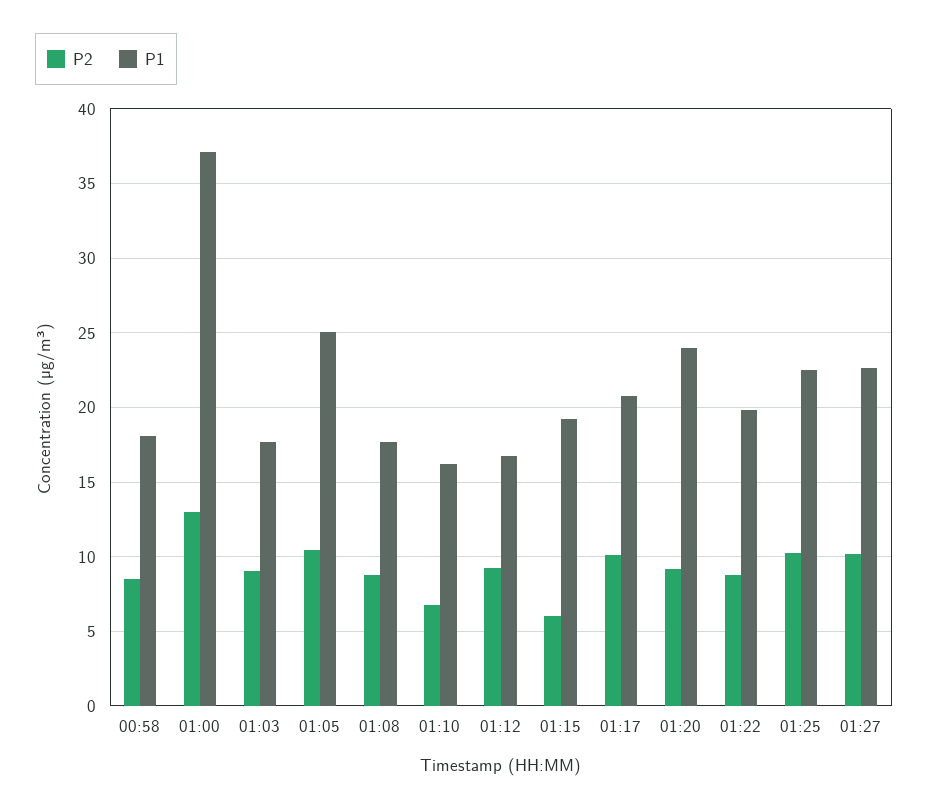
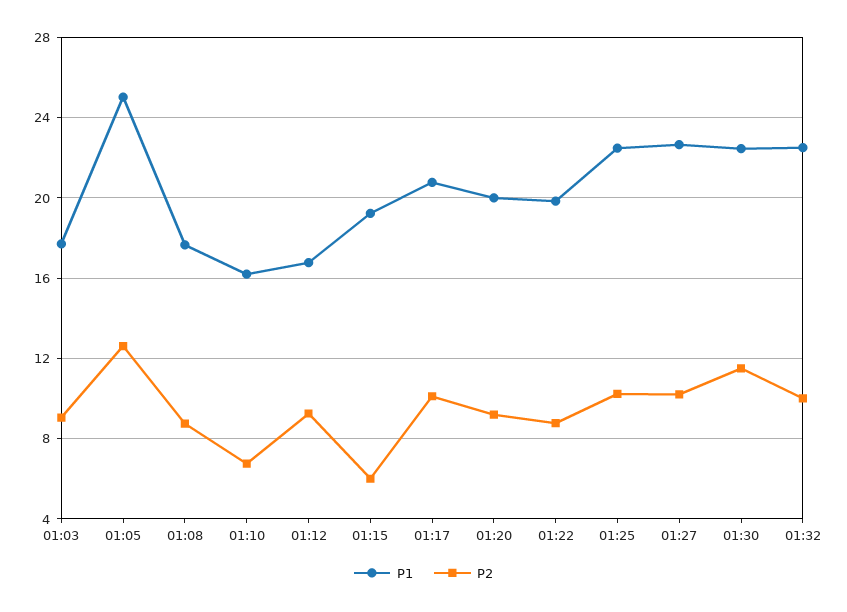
P2, 00:58: 8.5 -> none
P1, 00:58: 18 -> none
P2, 01:00: 13 -> none
P1, 01:00: 37 -> none
P2, 01:05: 10.5 -> 12.5
P1, 01:20: 24 -> 20
P1, 01:30: none -> 22.5
P2, 01:30: none -> 11.5
P1, 01:32: none -> 22.5
P2, 01:32: none -> 10

